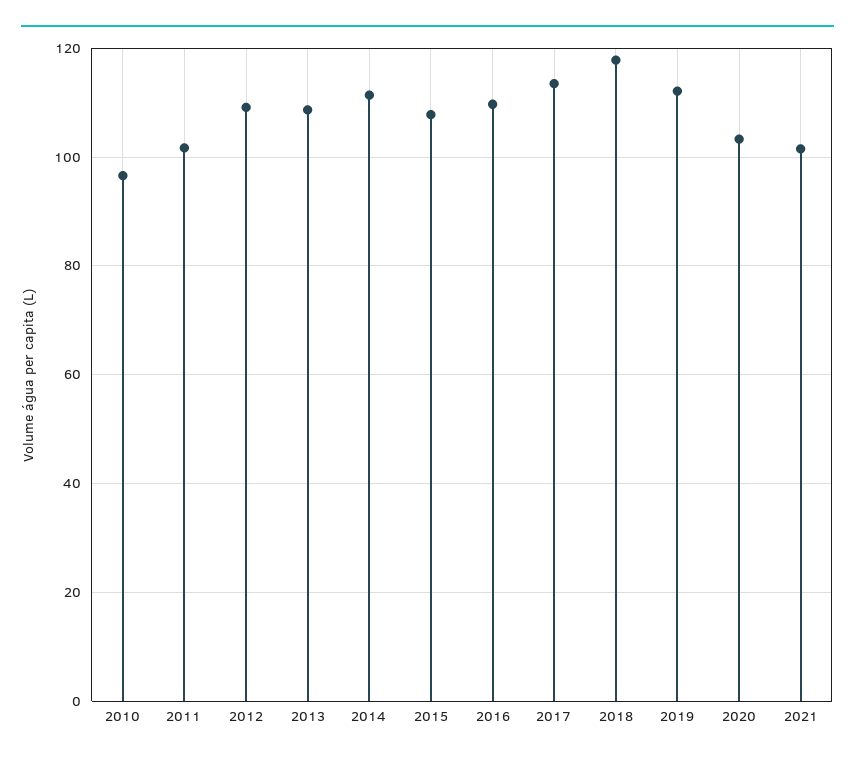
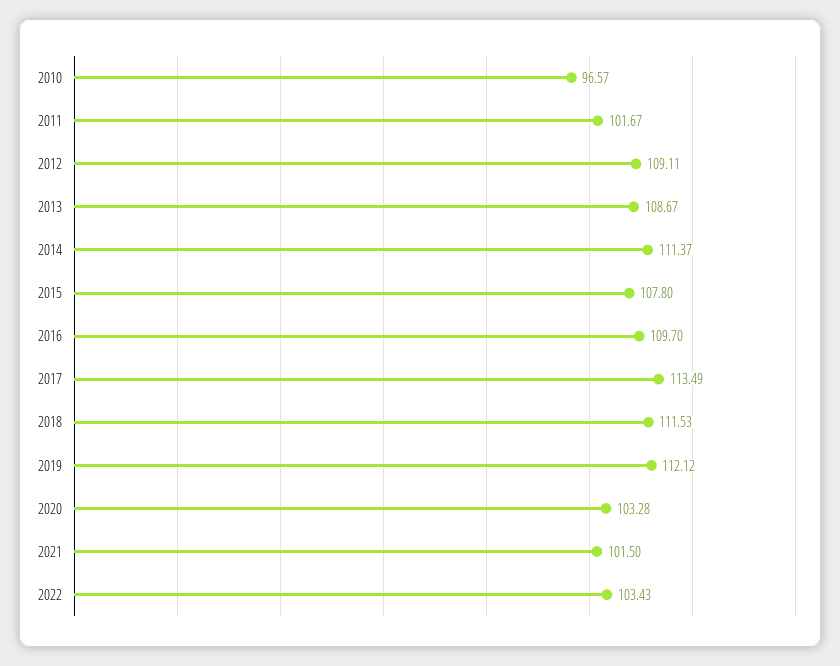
2018: 118 -> 111.53
2022: none -> 103.43

